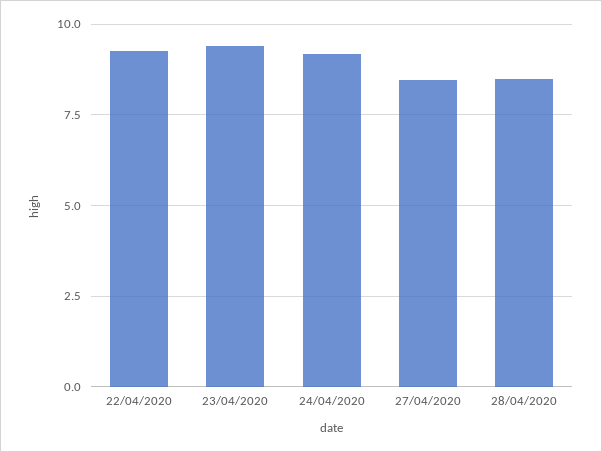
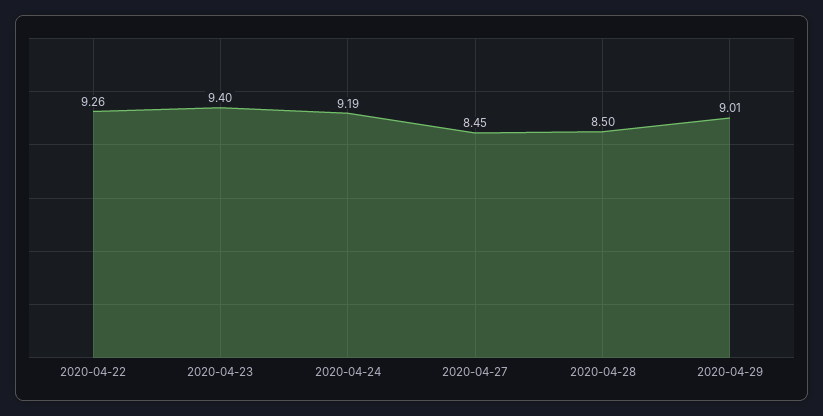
2020-04-29: none -> 9.01

